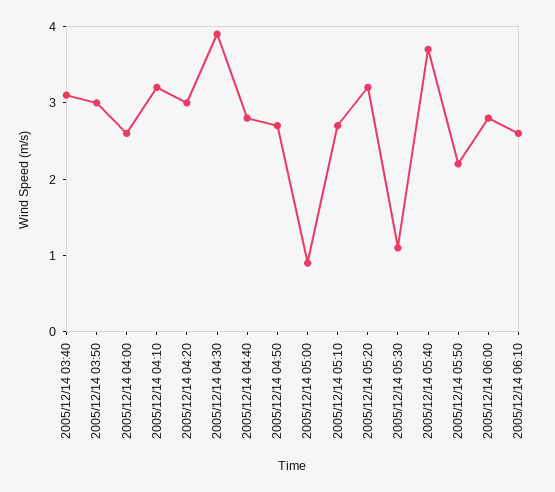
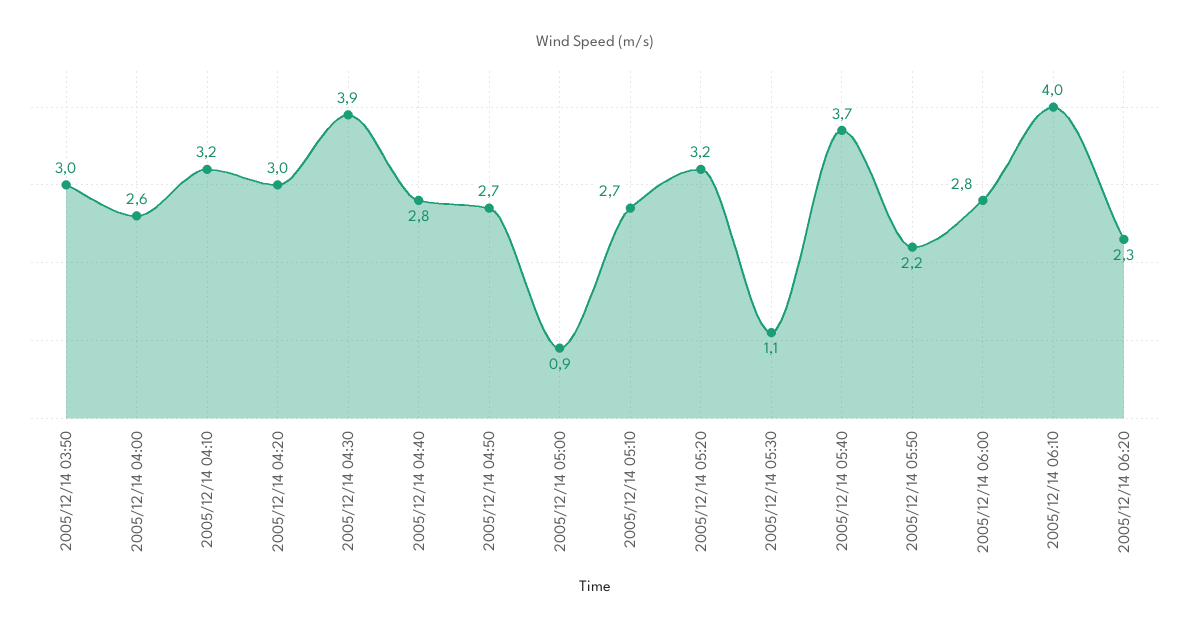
2005/12/14 03:40: 3 -> none
2005/12/14 06:10: 2.5 -> 4
2005/12/14 06:20: none -> 2.3

